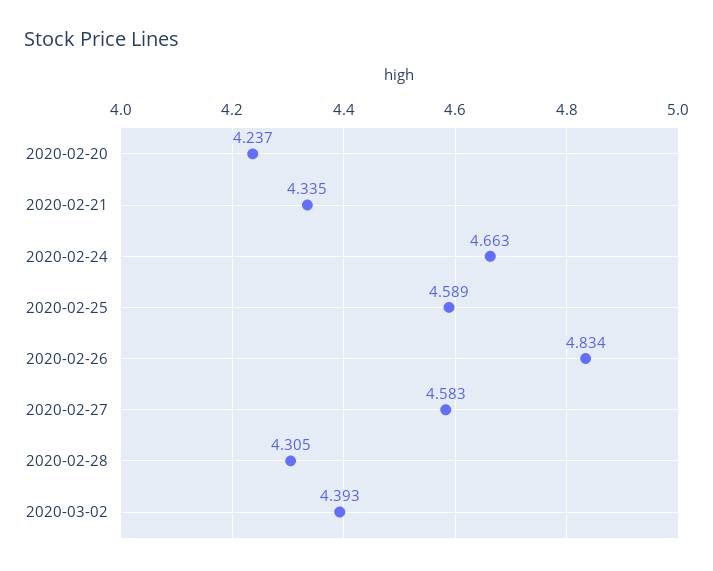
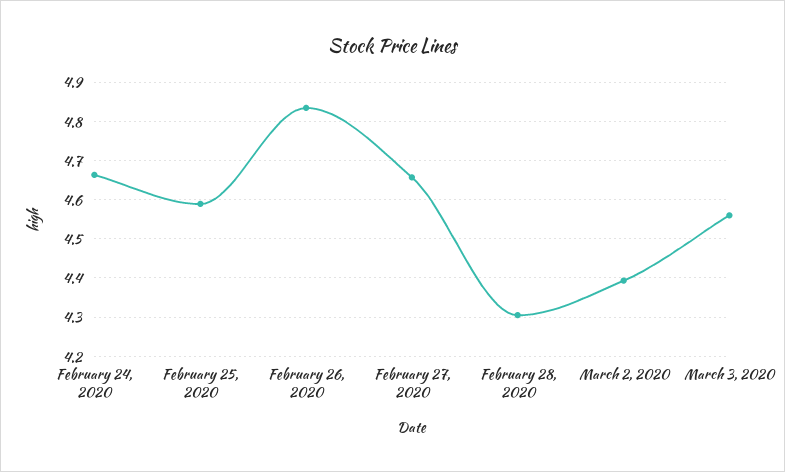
2020-02-20: 4.237 -> none
2020-02-21: 4.335 -> none
2020-02-27: 4.583 -> 4.66
March 3, 2020: none -> 4.56

